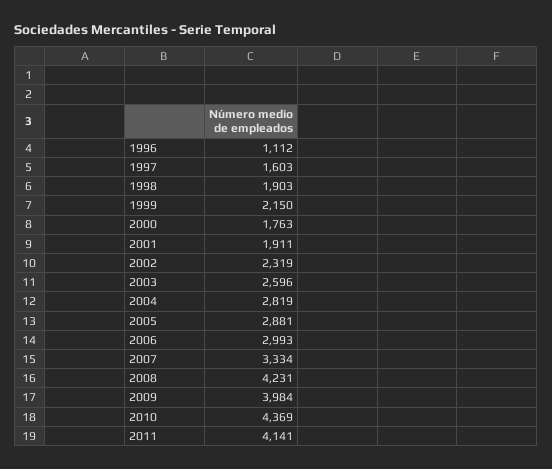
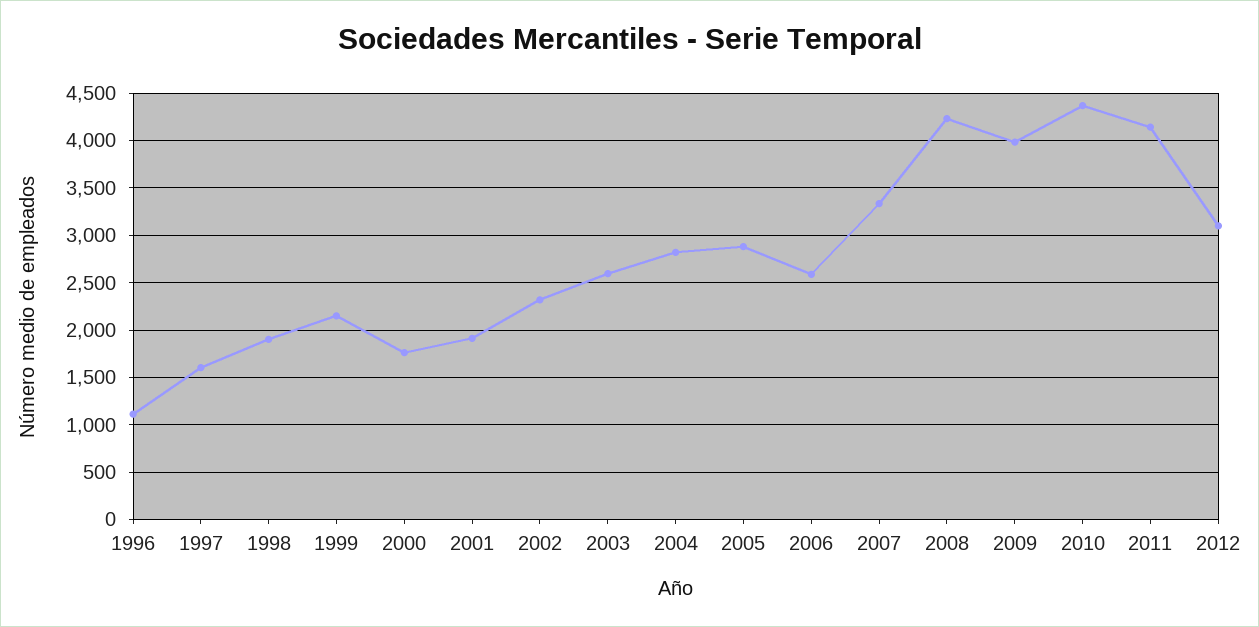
2006: 2993 -> 2600
2012: none -> 3100

